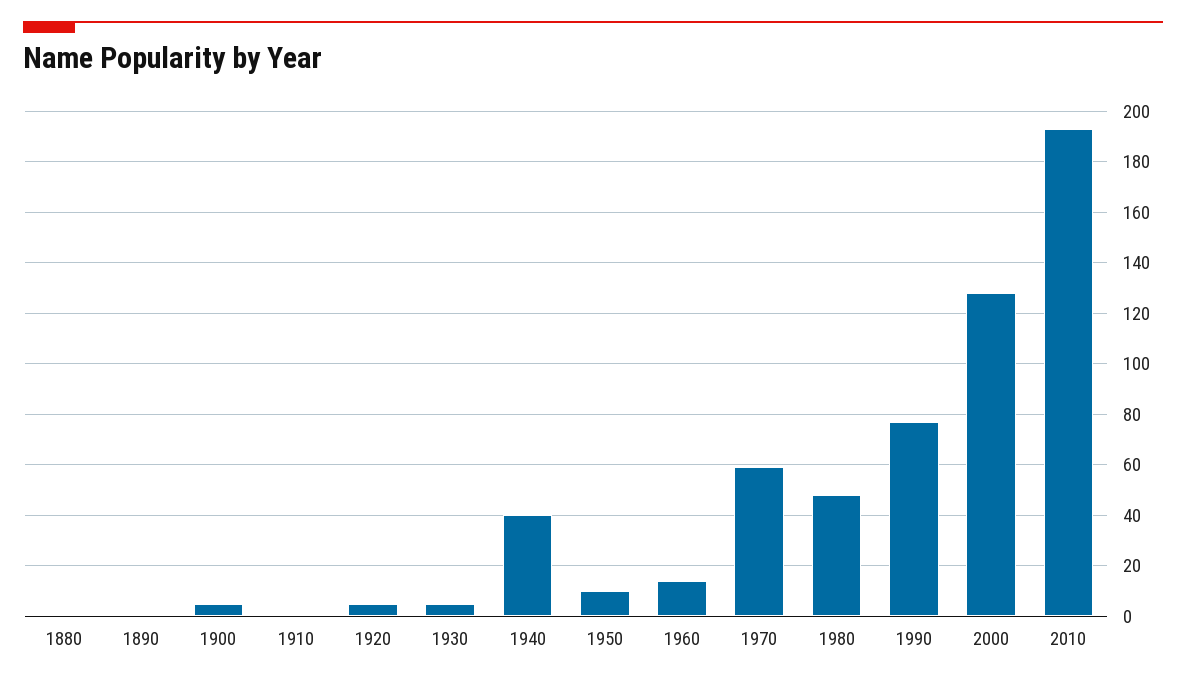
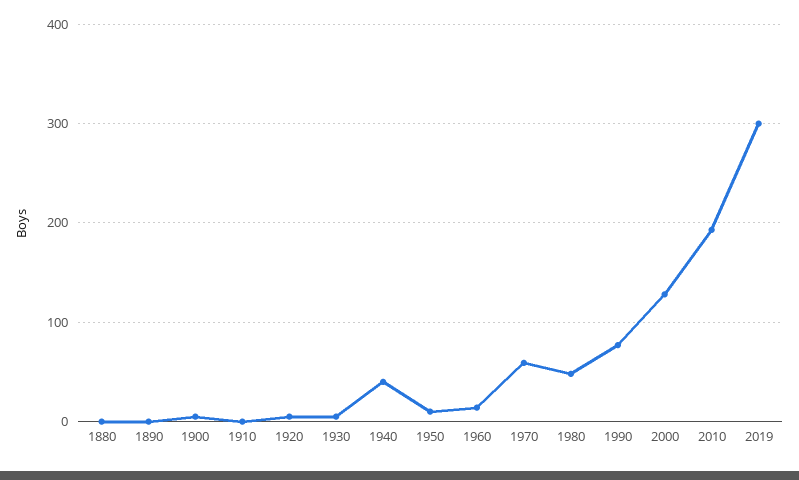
2019: none -> 300

